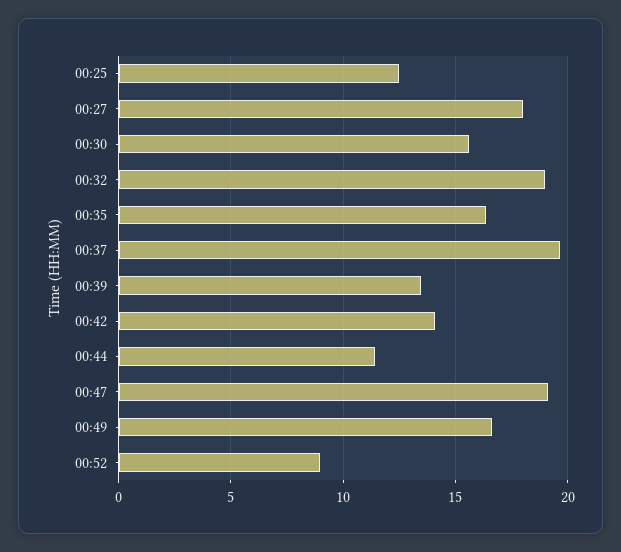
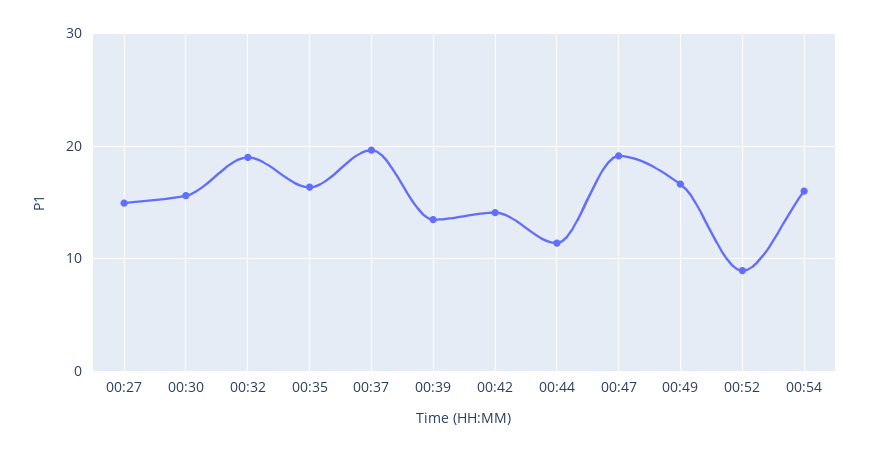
00:25: 12.5 -> none
00:27: 18 -> 15
00:54: none -> 16

